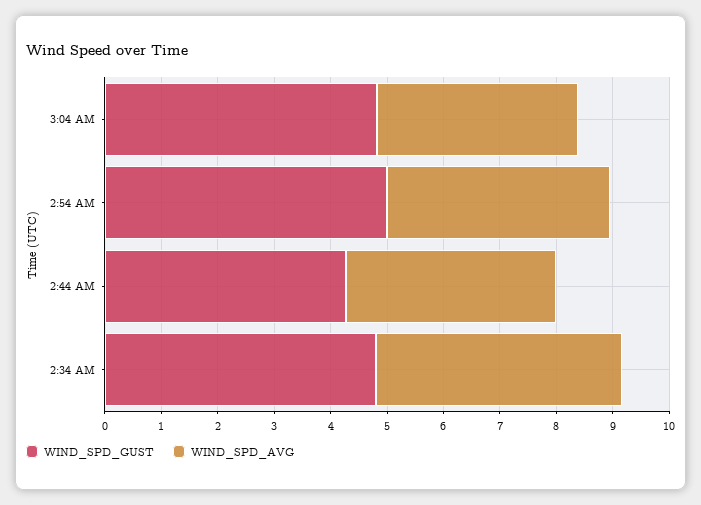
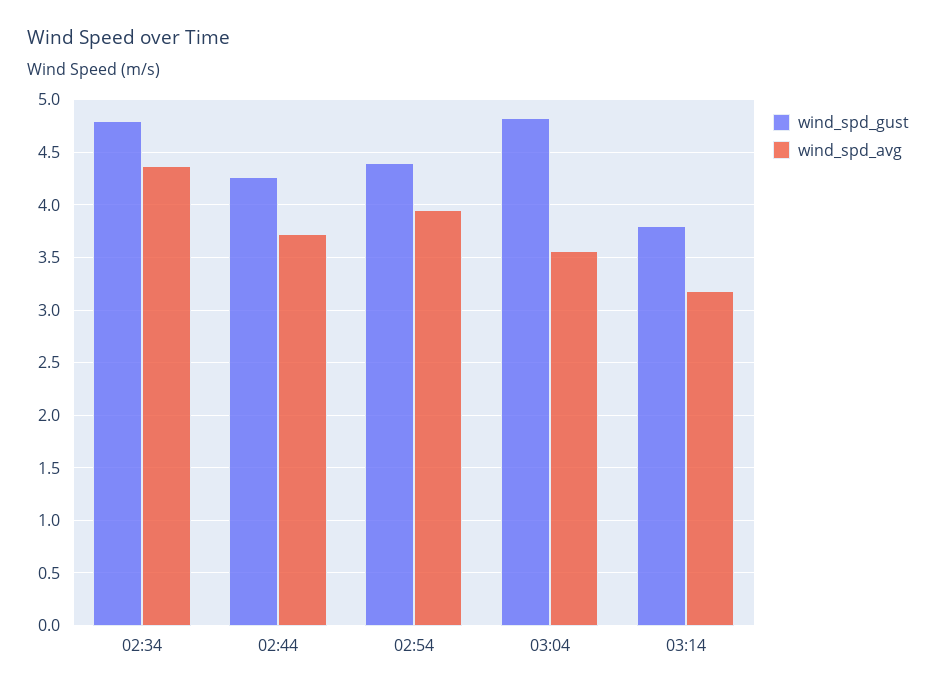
WIND_SPD_GUST, 2:54 AM: 5 -> 4.4
WIND_SPD_GUST, 03:14: none -> 3.8
WIND_SPD_AVG, 03:14: none -> 3.2

